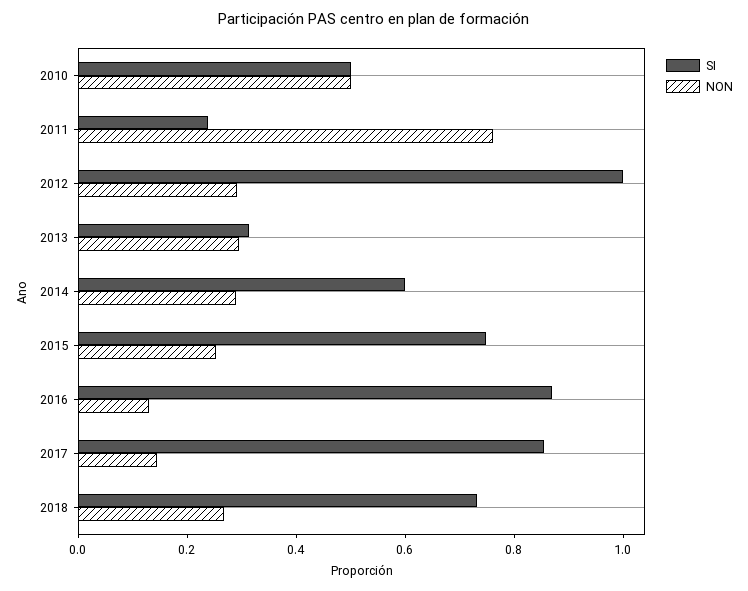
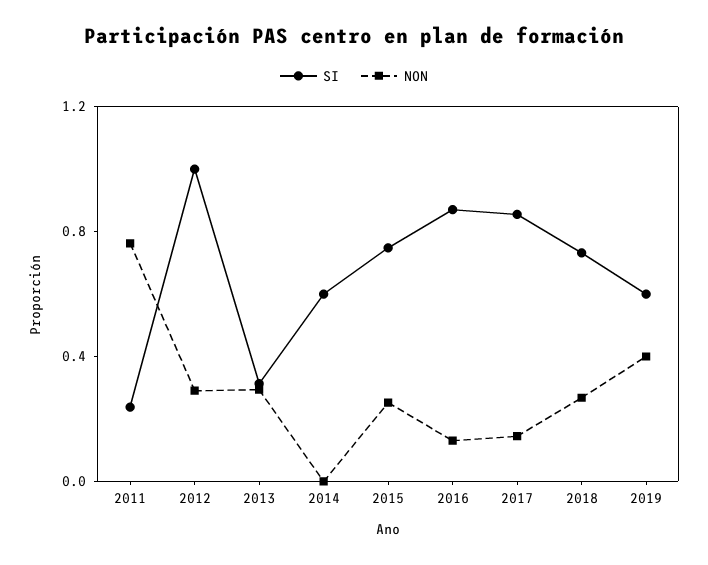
SI, 2010: 0.5 -> none
NON, 2010: 0.5 -> none
NON, 2014: 0.3 -> 0
SI, 2019: none -> 0.6
NON, 2019: none -> 0.4

